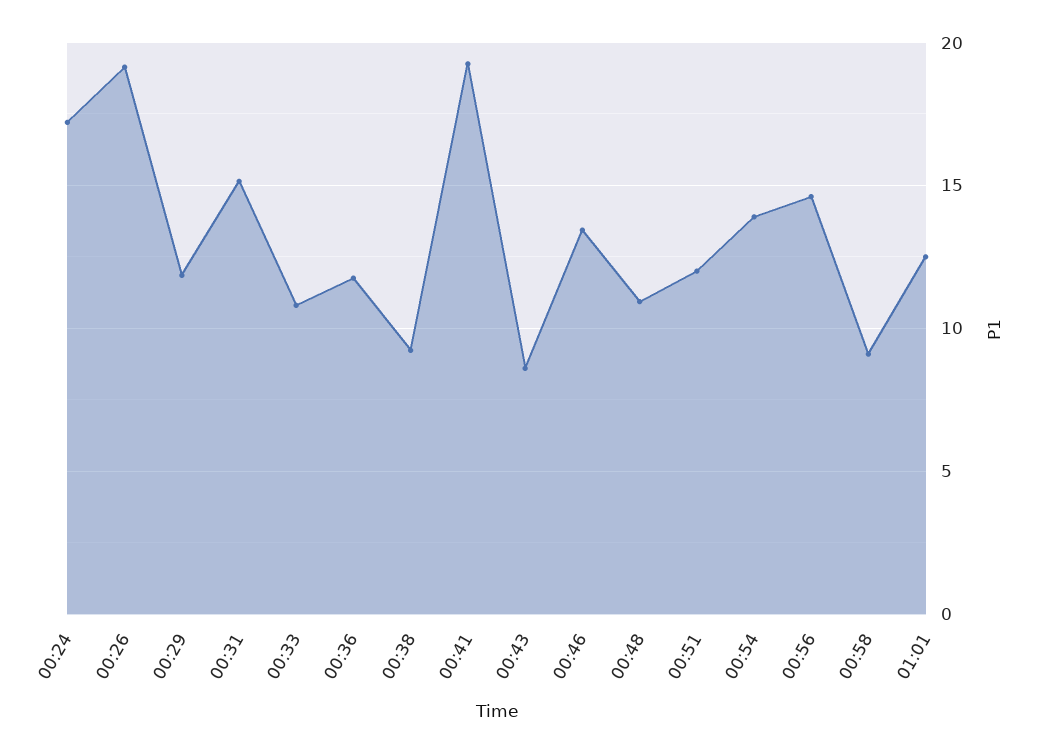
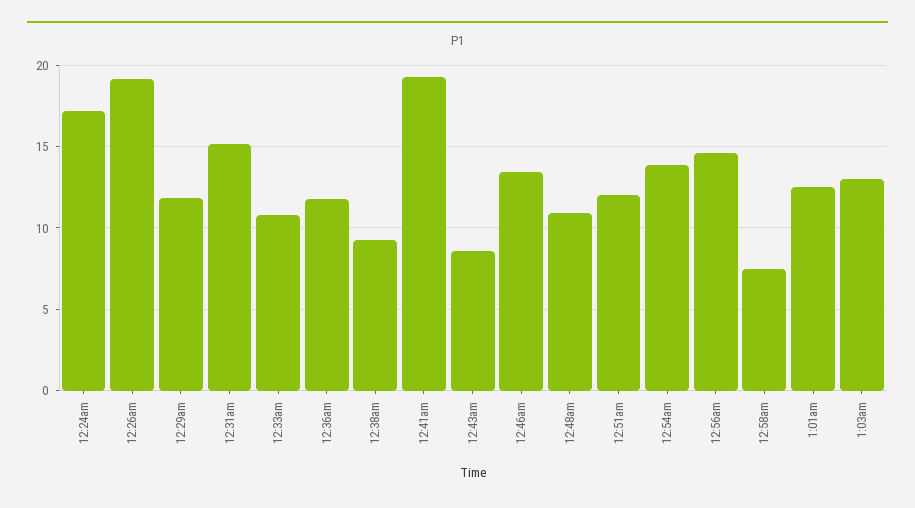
00:58: 9 -> 7.5
1:03am: none -> 13

